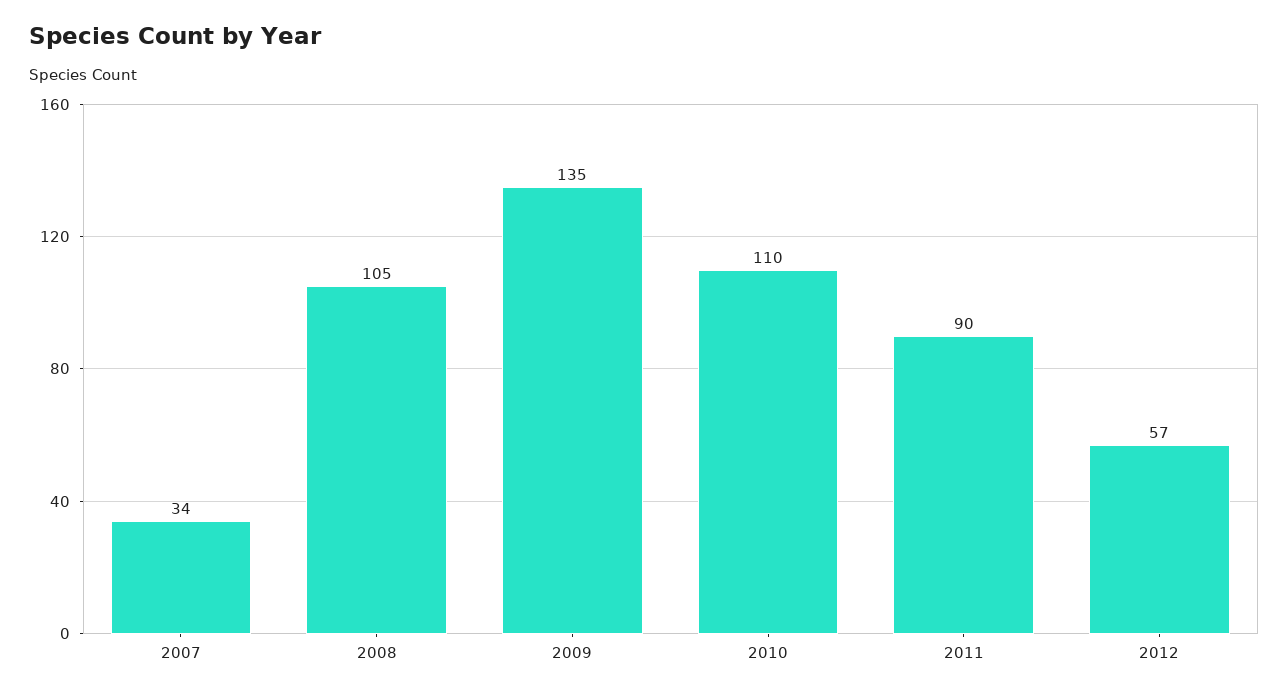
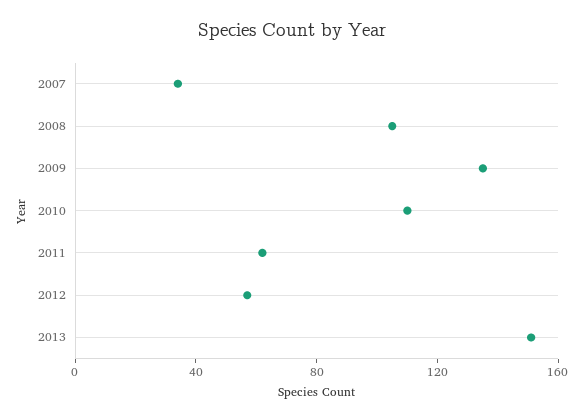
2011: 90 -> 60
2013: none -> 150

